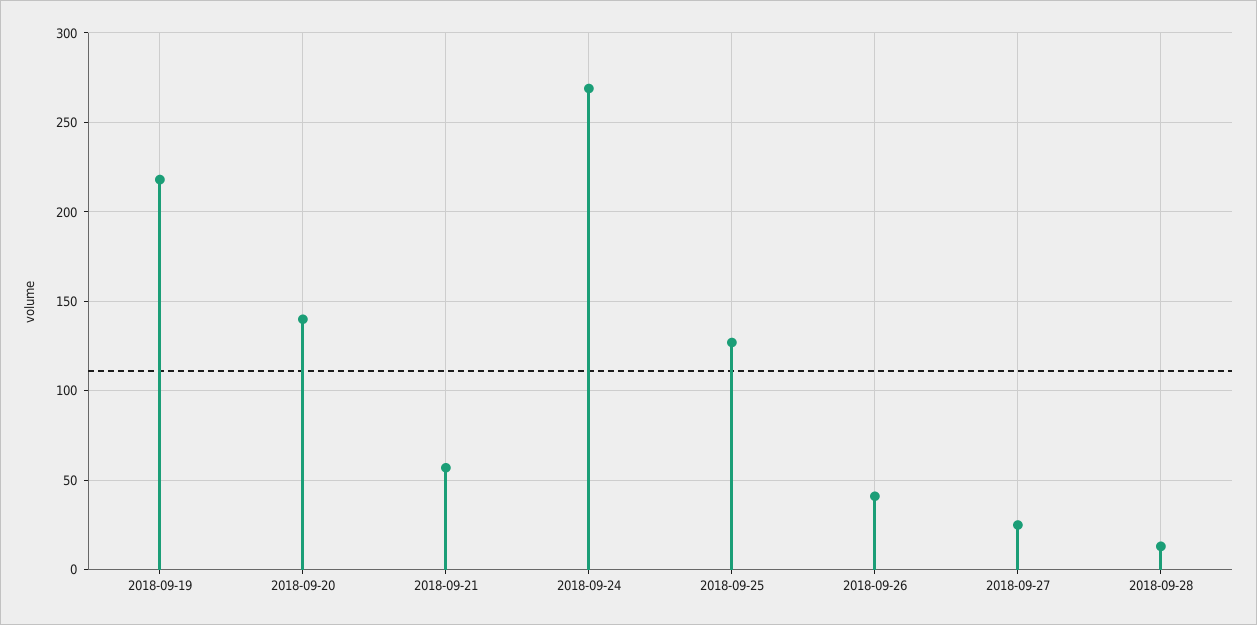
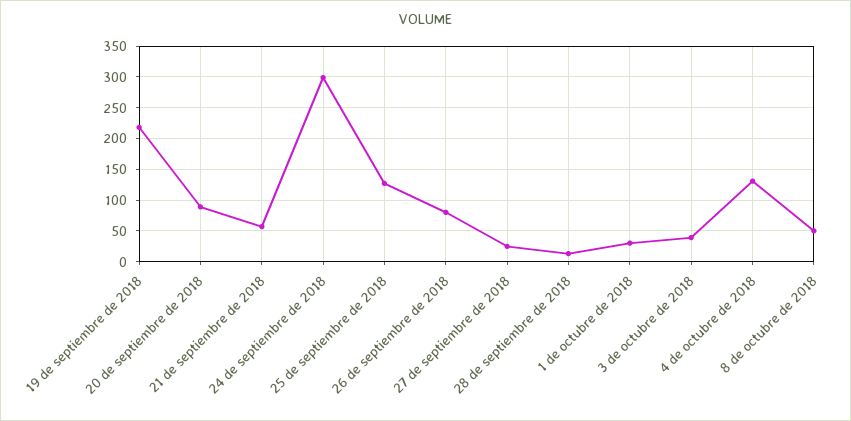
2018-09-20: 140 -> 90
2018-09-24: 270 -> 300
2018-09-26: 40 -> 80
1 de octubre de 2018: none -> 30
3 de octubre de 2018: none -> 40
4 de octubre de 2018: none -> 130
8 de octubre de 2018: none -> 50

